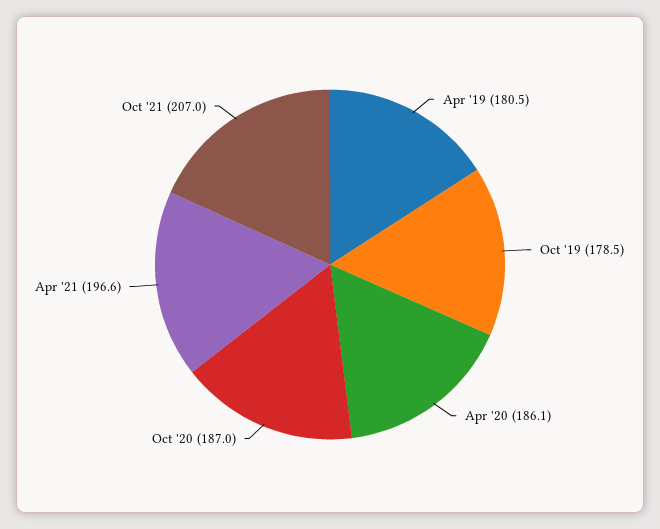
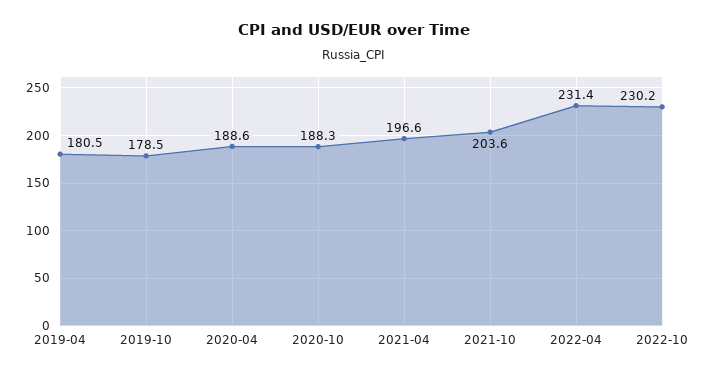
Apr '20: 186.1 -> 188.6
Oct '20: 187 -> 188.3
Oct '21: 207 -> 203.6
2022-04: none -> 231.4
2022-10: none -> 230.2

